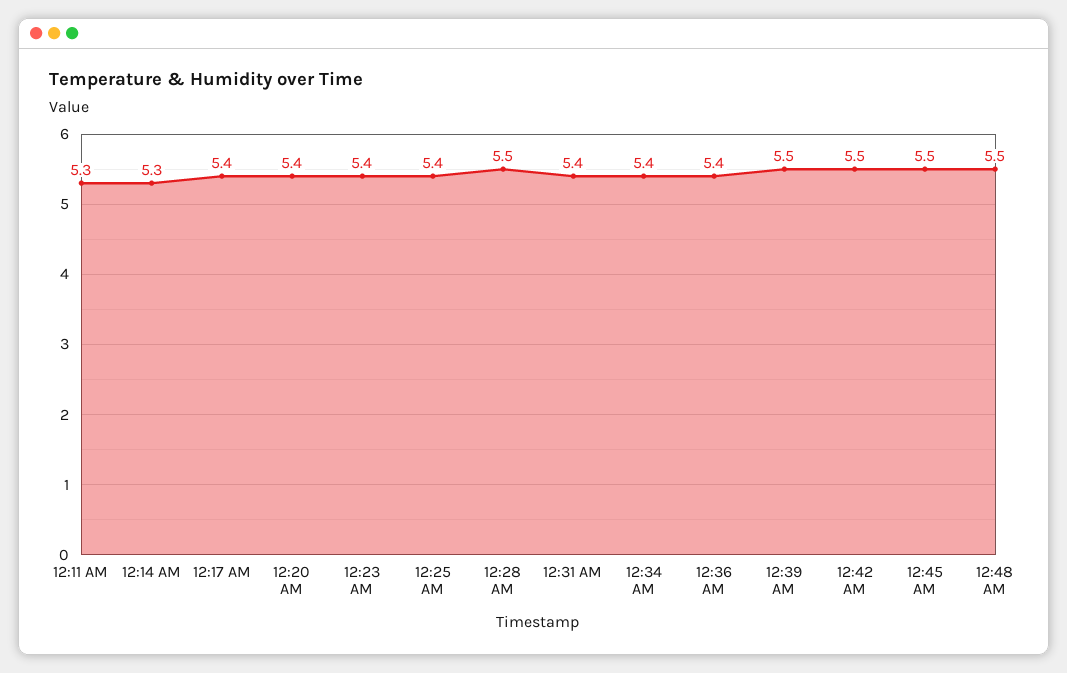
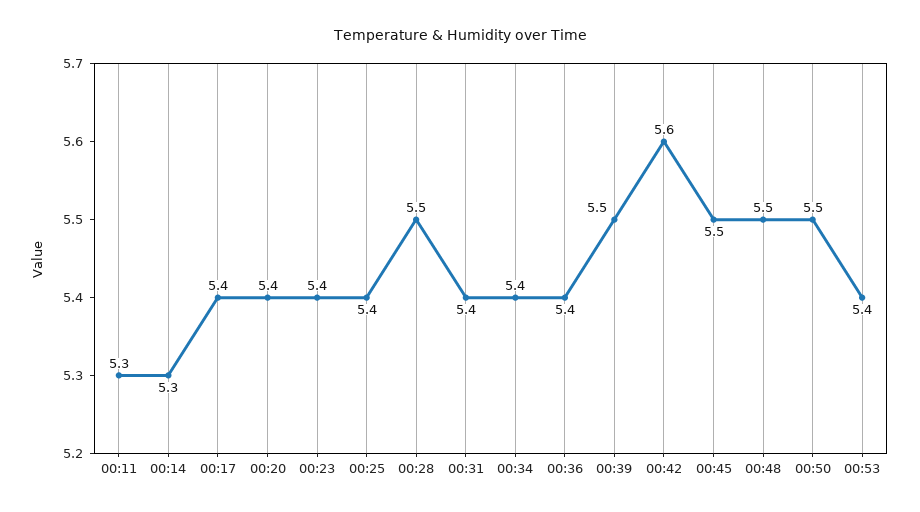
12:42 AM: 5.5 -> 5.6
00:50: none -> 5.5
00:53: none -> 5.4

